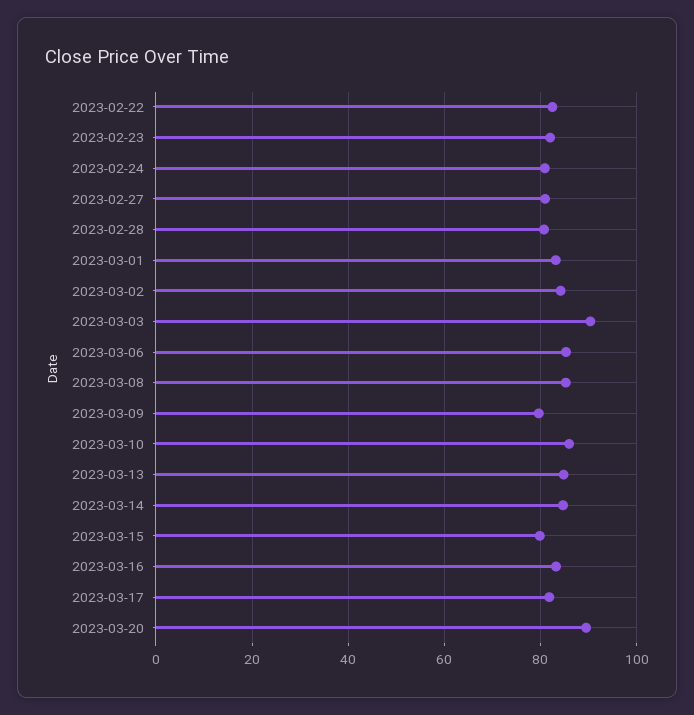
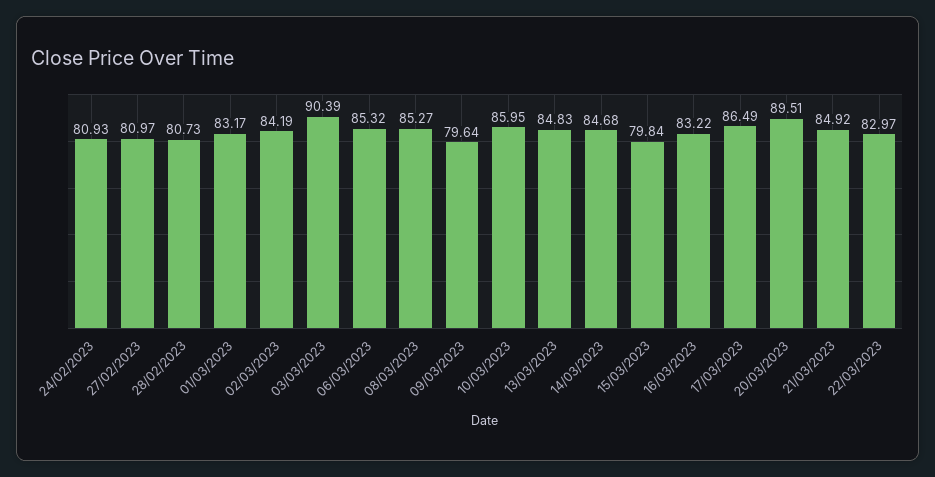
2023-02-22: 82 -> none
2023-02-23: 82 -> none
2023-03-17: 82 -> 86.49
21/03/2023: none -> 84.92
22/03/2023: none -> 82.97

